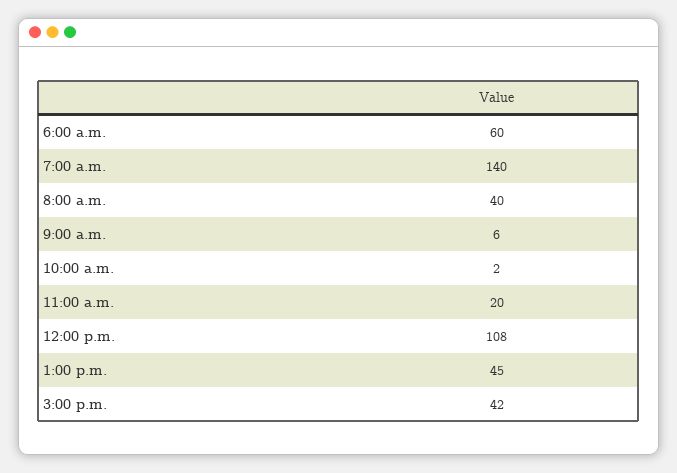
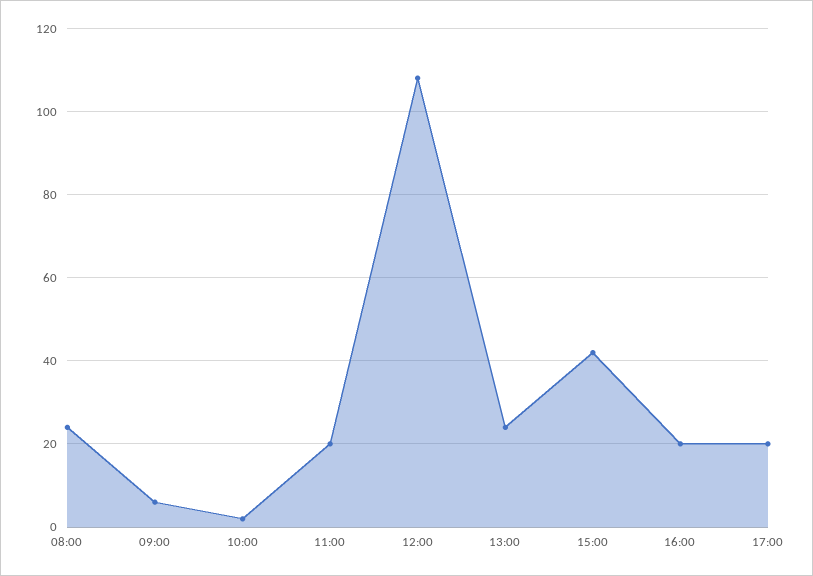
6:00 a.m.: 60 -> none
7:00 a.m.: 140 -> none
8:00 a.m.: 40 -> 25
1:00 p.m.: 45 -> 25
16:00: none -> 20
17:00: none -> 20

